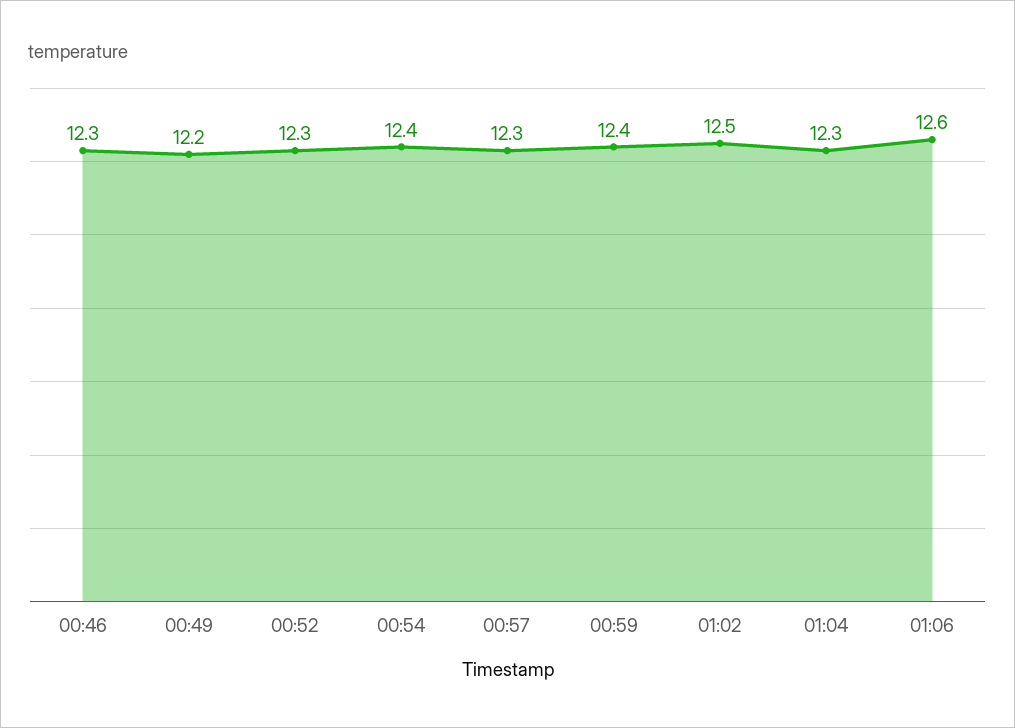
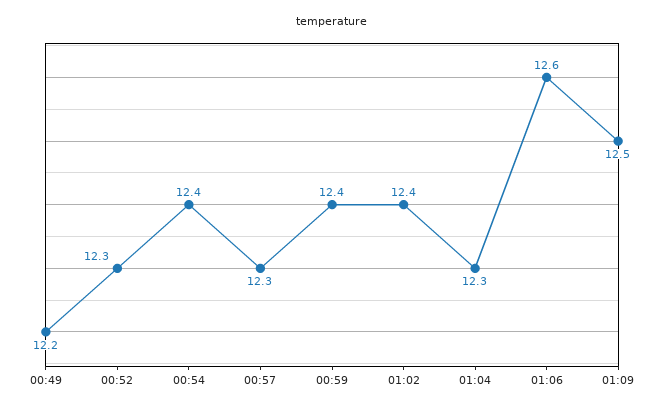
00:46: 12.3 -> none
01:02: 12.5 -> 12.4
01:09: none -> 12.5

